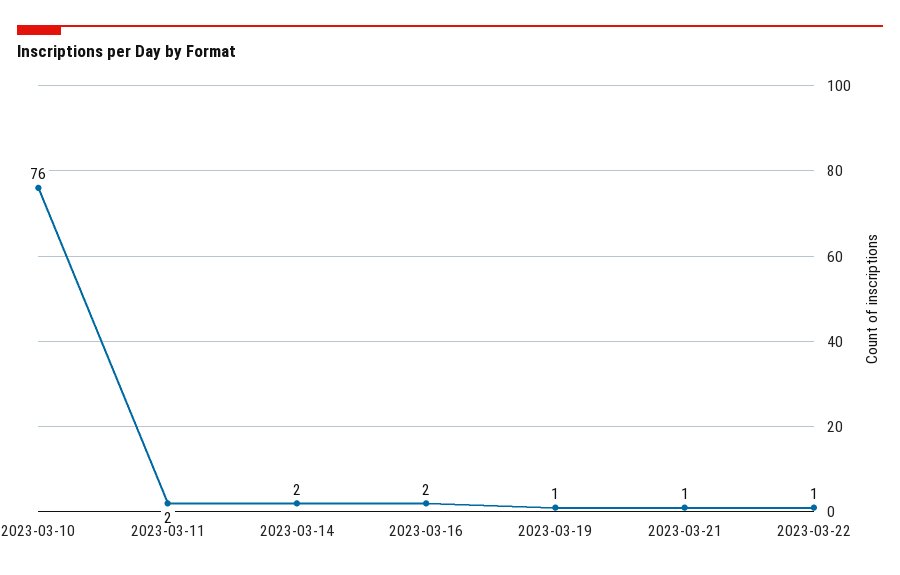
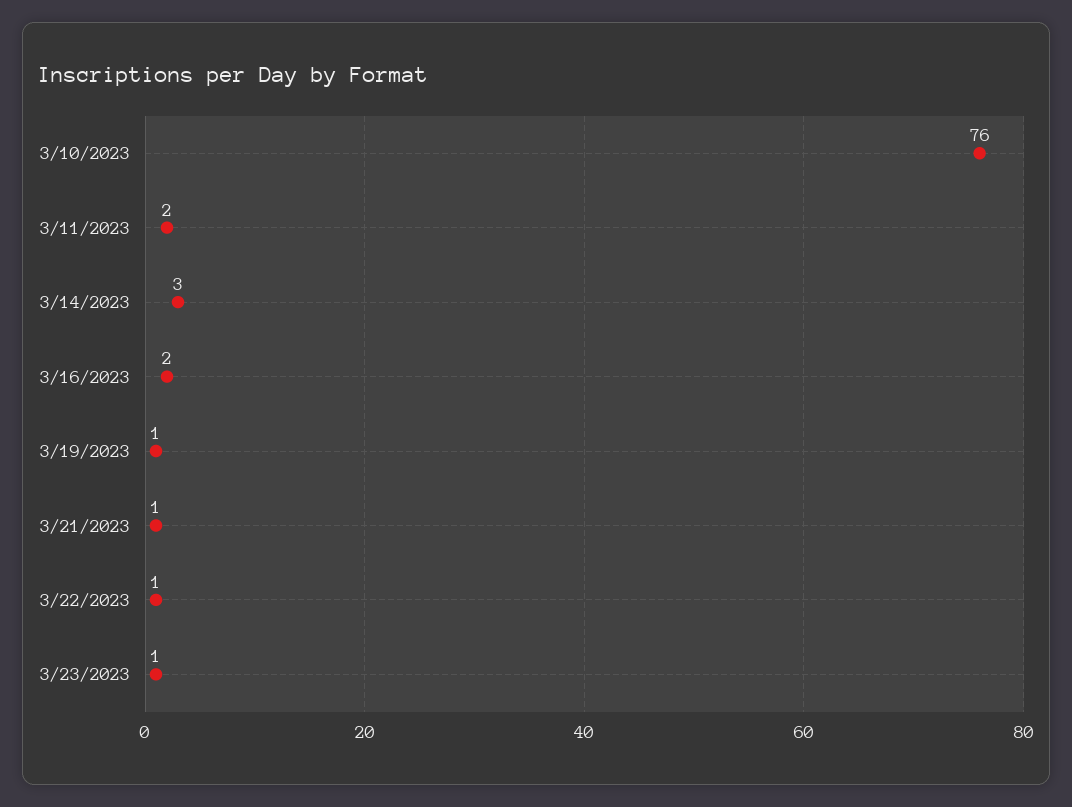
2023-03-14: 2 -> 3
3/23/2023: none -> 1

